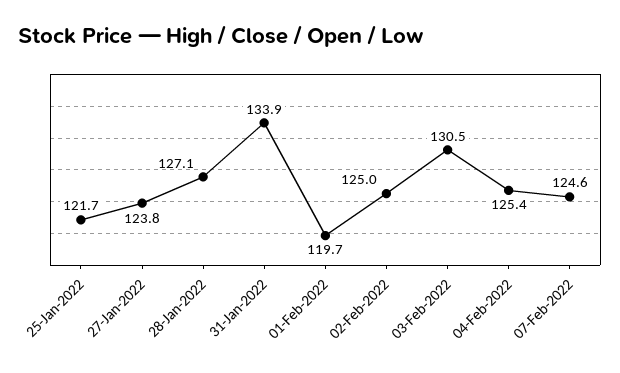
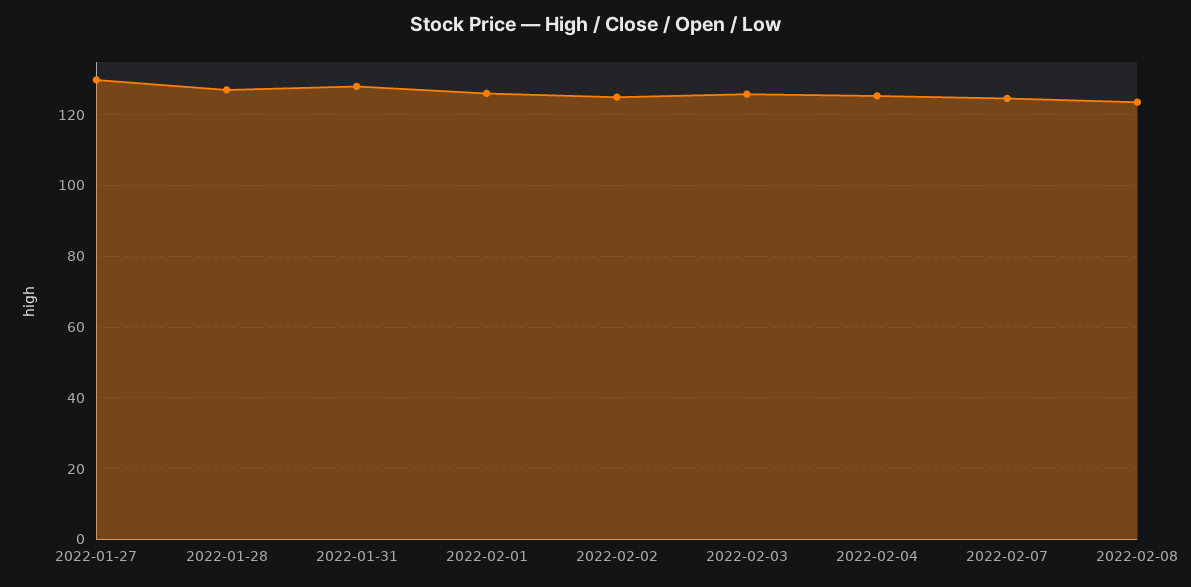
25-Jan-2022: 121.7 -> none
27-Jan-2022: 123.8 -> 130
31-Jan-2022: 133.9 -> 128
01-Feb-2022: 119.7 -> 126
03-Feb-2022: 130.5 -> 126
2022-02-08: none -> 124

